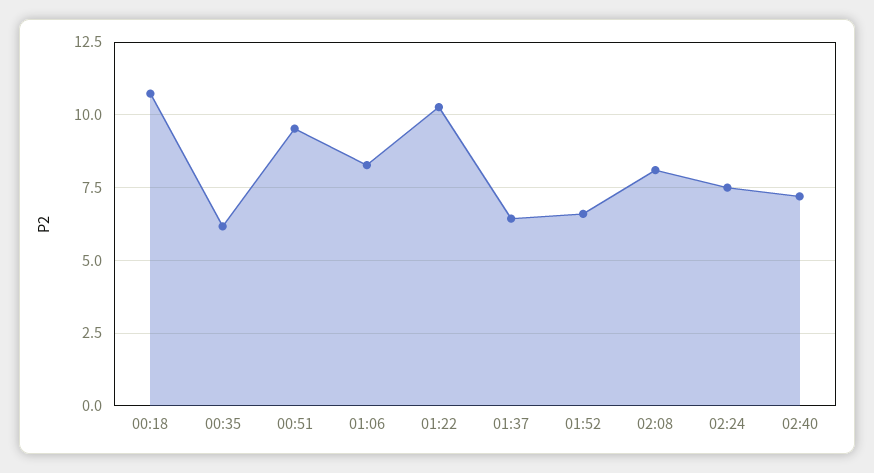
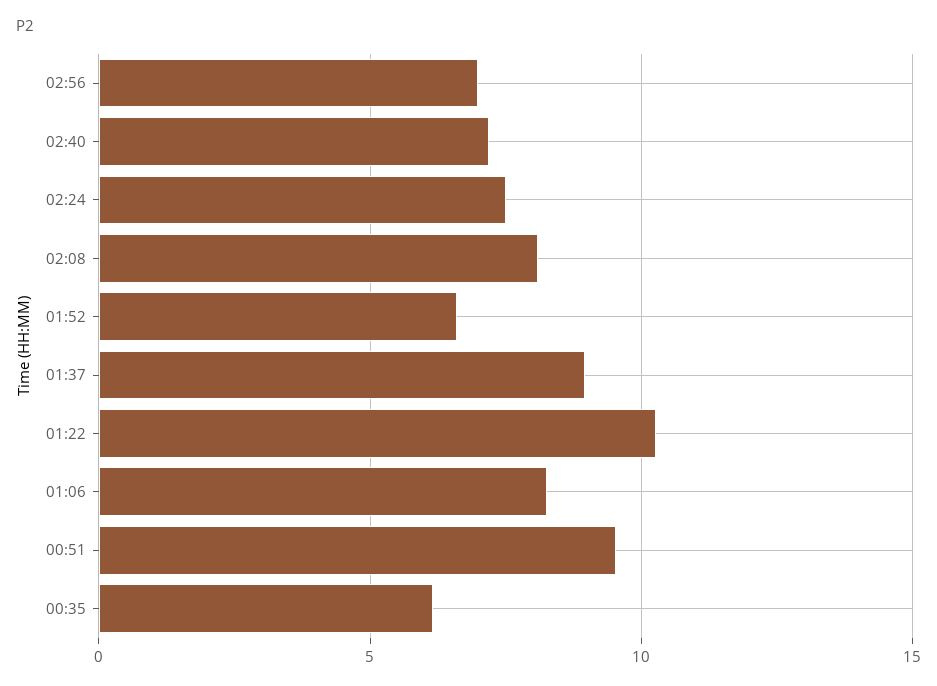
00:18: 10.75 -> none
01:37: 6.5 -> 9
02:56: none -> 7

